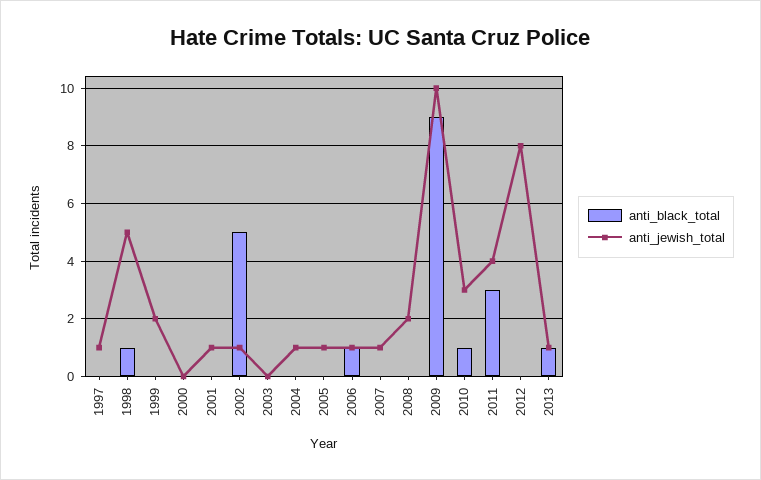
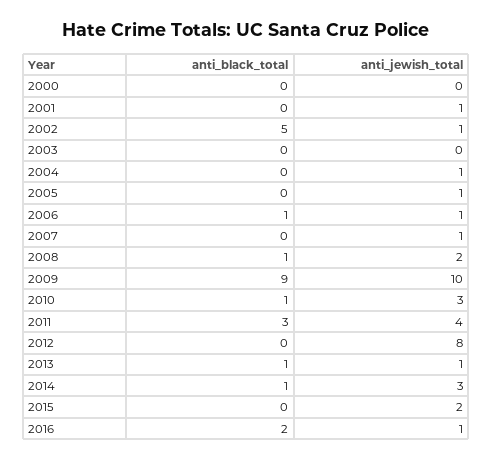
anti_black_total, 1997: 0 -> none
anti_jewish_total, 1997: 1 -> none
anti_black_total, 1998: 1 -> none
anti_jewish_total, 1998: 5 -> none
anti_black_total, 1999: 0 -> none
anti_jewish_total, 1999: 2 -> none
anti_black_total, 2008: 0 -> 1
anti_black_total, 2014: none -> 1
anti_jewish_total, 2014: none -> 3
anti_black_total, 2015: none -> 0
anti_jewish_total, 2015: none -> 2
anti_black_total, 2016: none -> 2
anti_jewish_total, 2016: none -> 1

